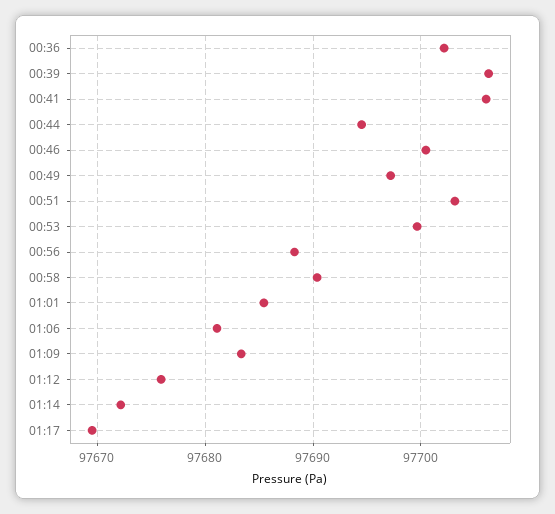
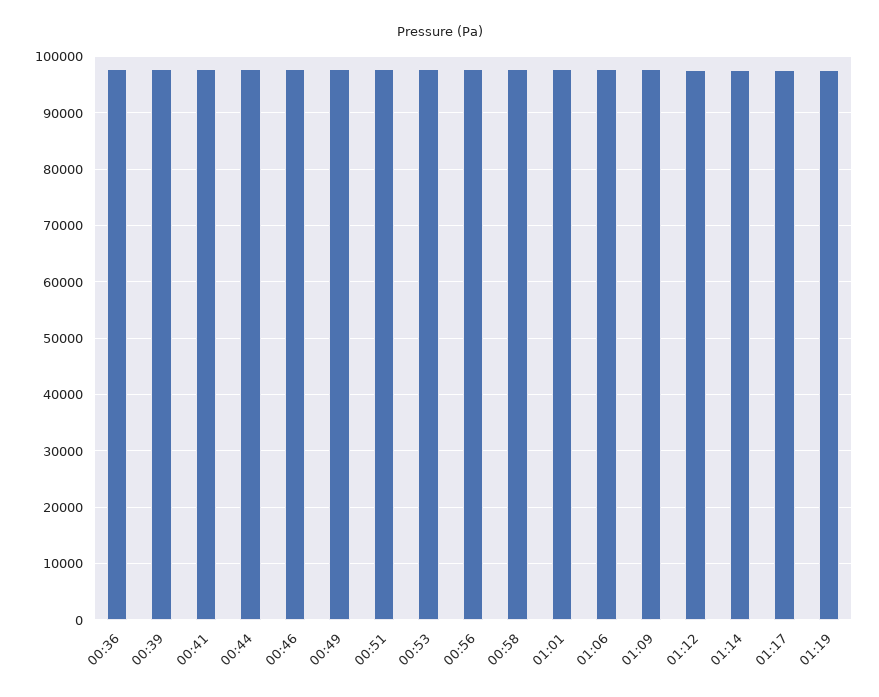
01:19: none -> 98000

